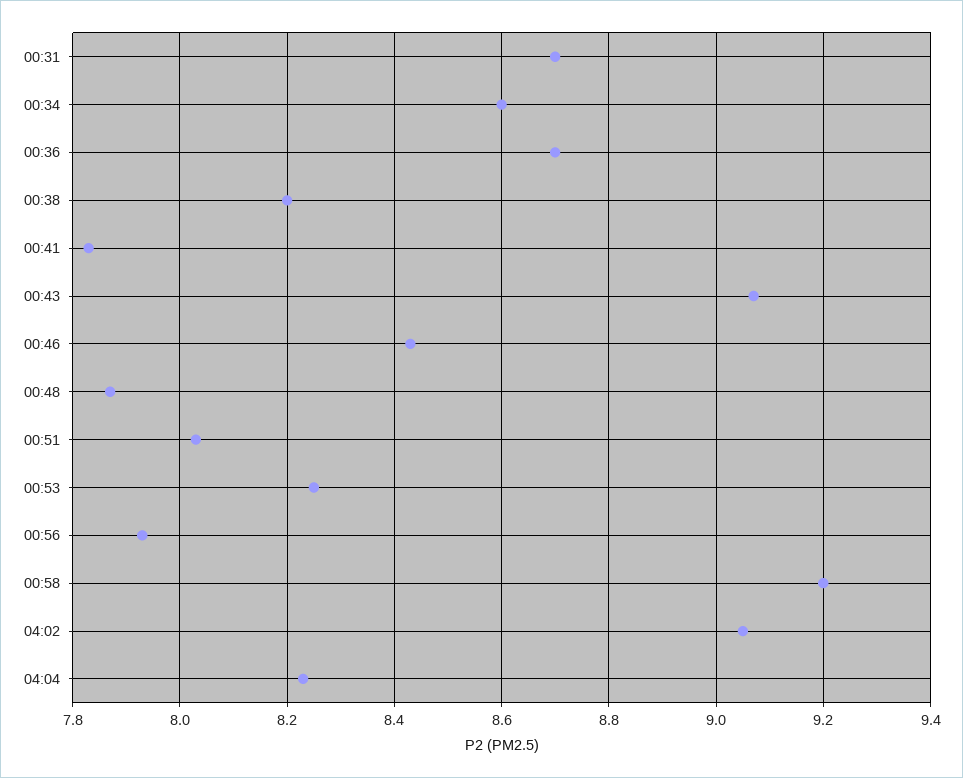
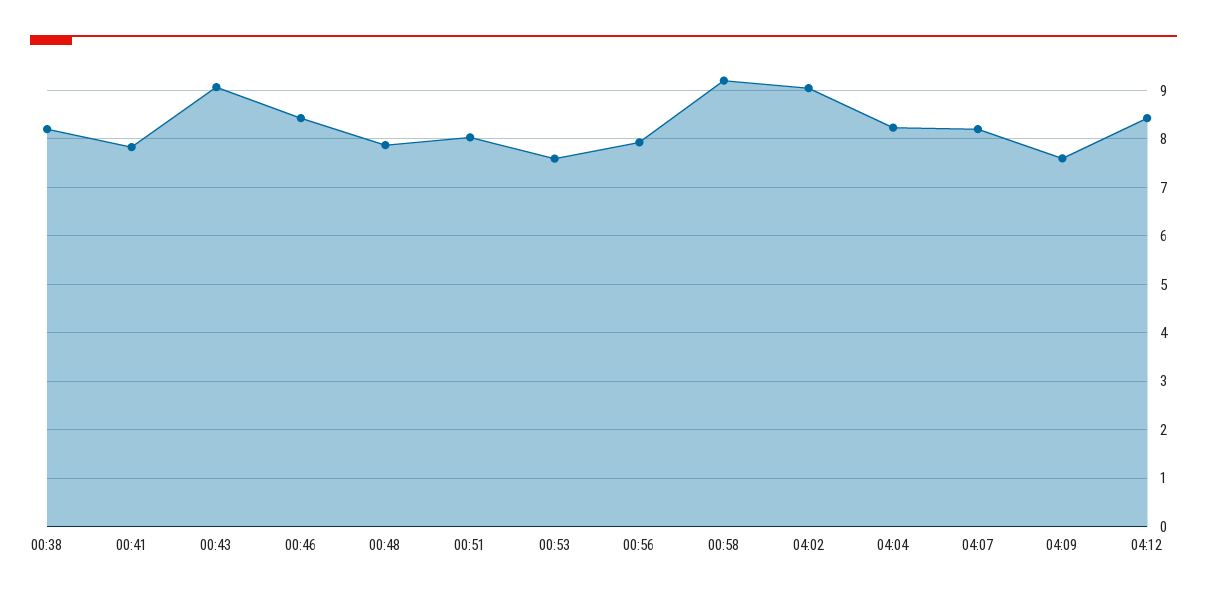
00:31: 8.7 -> none
00:34: 8.6 -> none
00:36: 8.7 -> none
00:53: 8.25 -> 7.6
04:07: none -> 8.2
04:09: none -> 7.6
04:12: none -> 8.4

